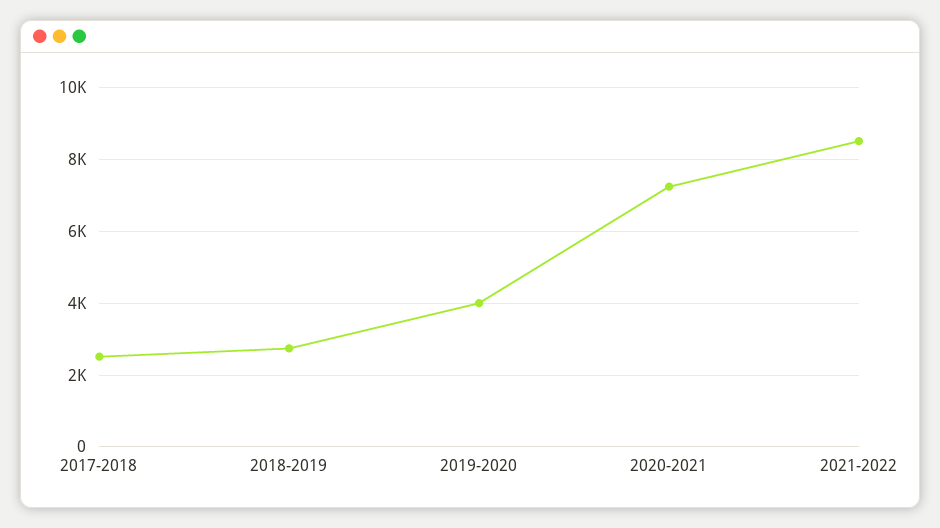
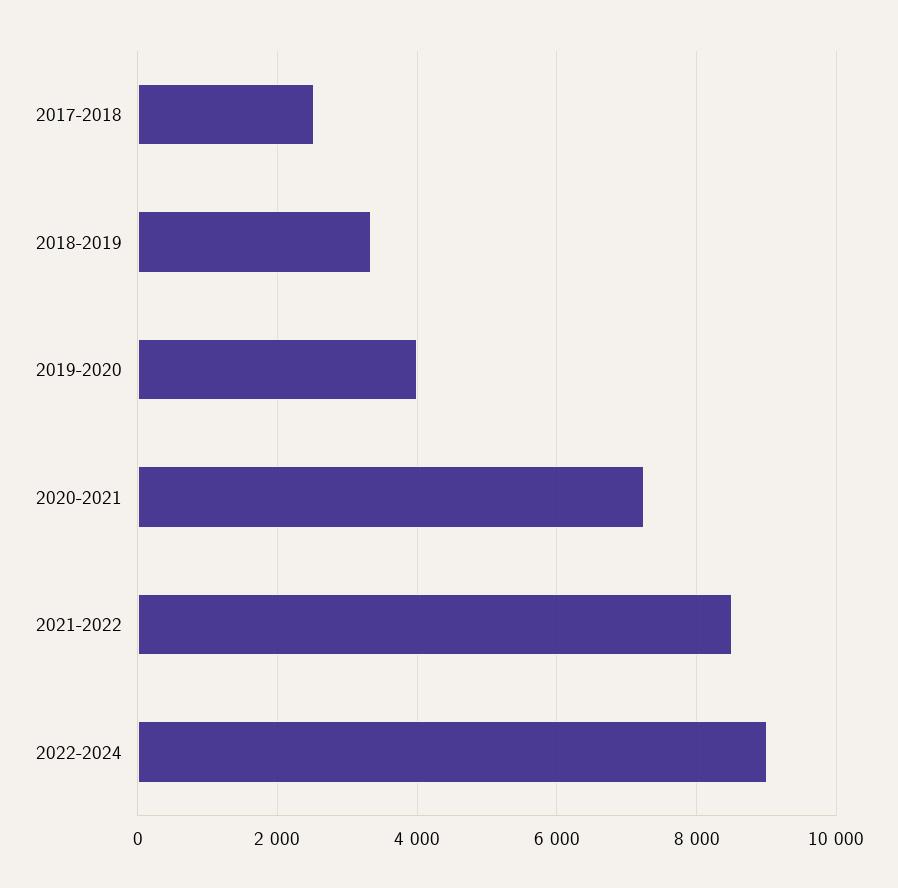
2018-2019: 2800 -> 3400
2022-2024: none -> 9000

